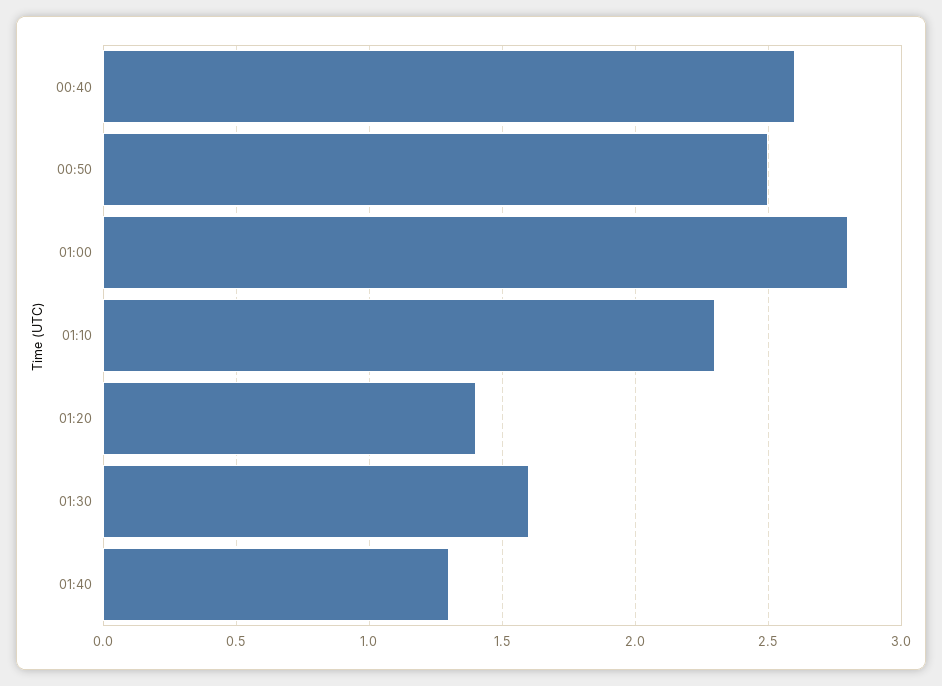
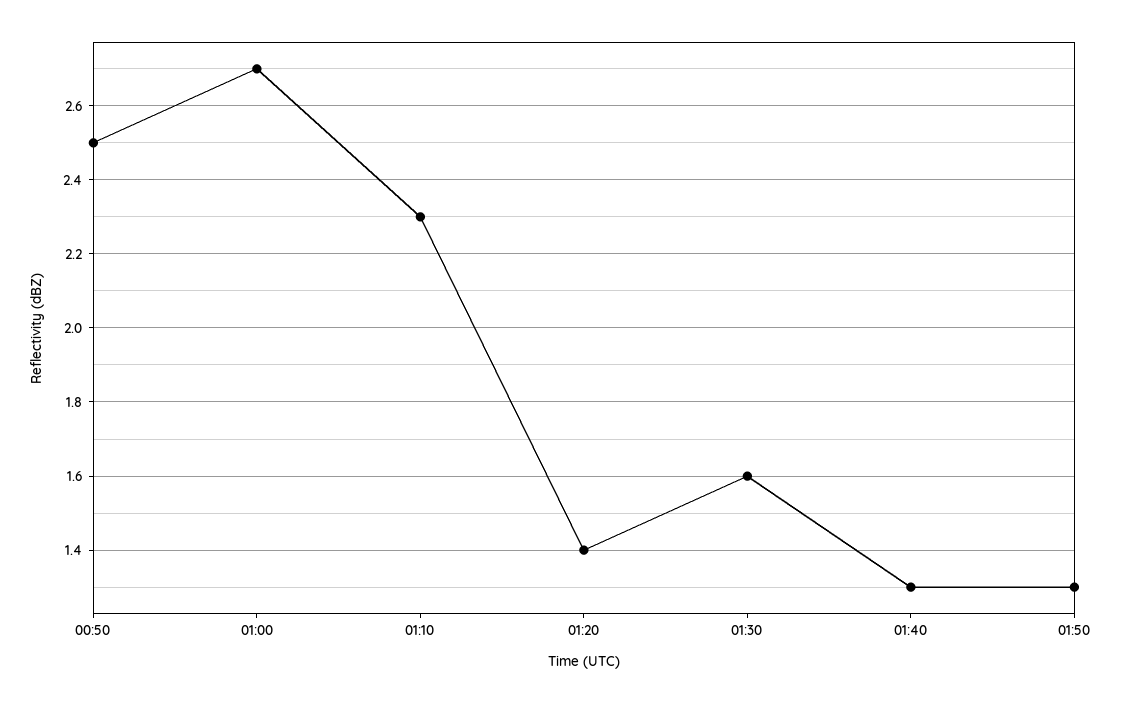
00:40: 2.6 -> none
01:00: 2.8 -> 2.7
01:50: none -> 1.3

